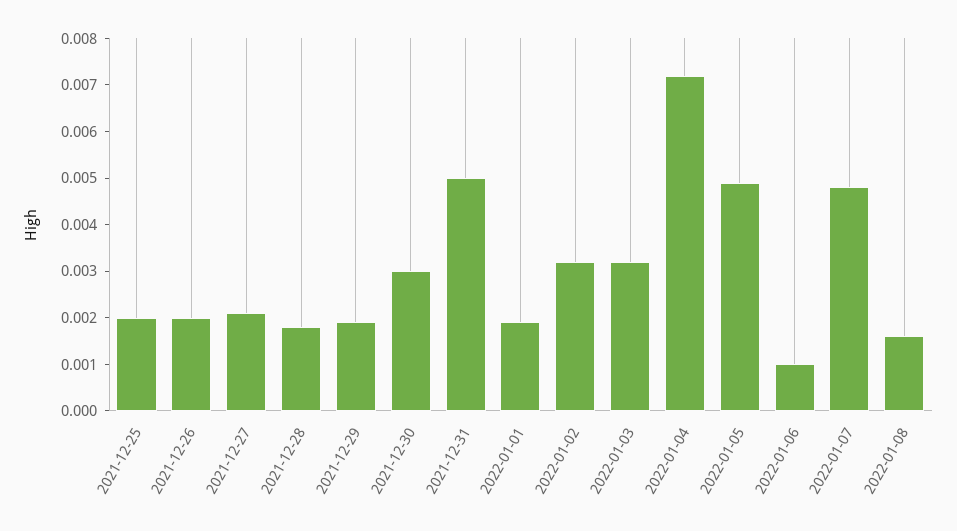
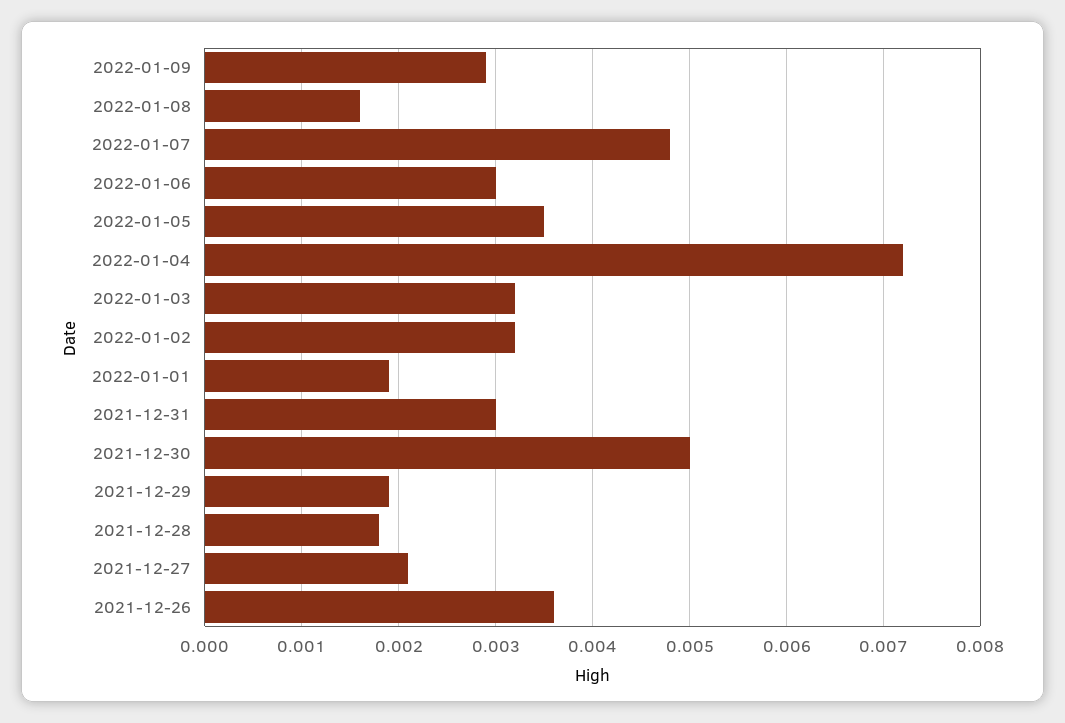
2021-12-25: 0.002 -> none
2021-12-26: 0.002 -> 0.0036
2021-12-30: 0.003 -> 0.005
2021-12-31: 0.005 -> 0.003
2022-01-05: 0.005 -> 0.0035
2022-01-06: 0.001 -> 0.003
2022-01-09: none -> 0.0029

